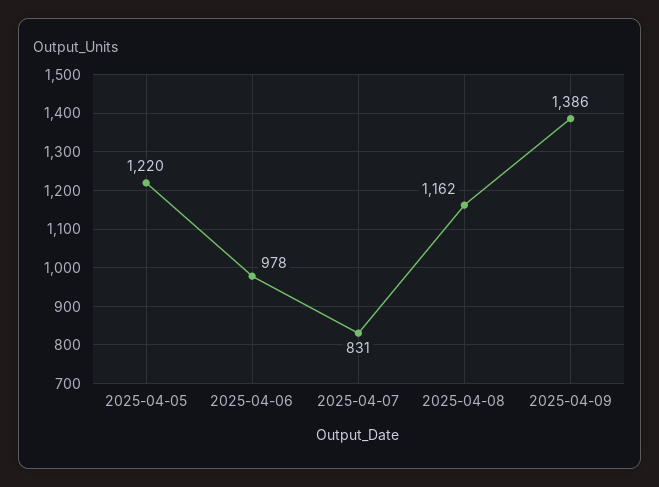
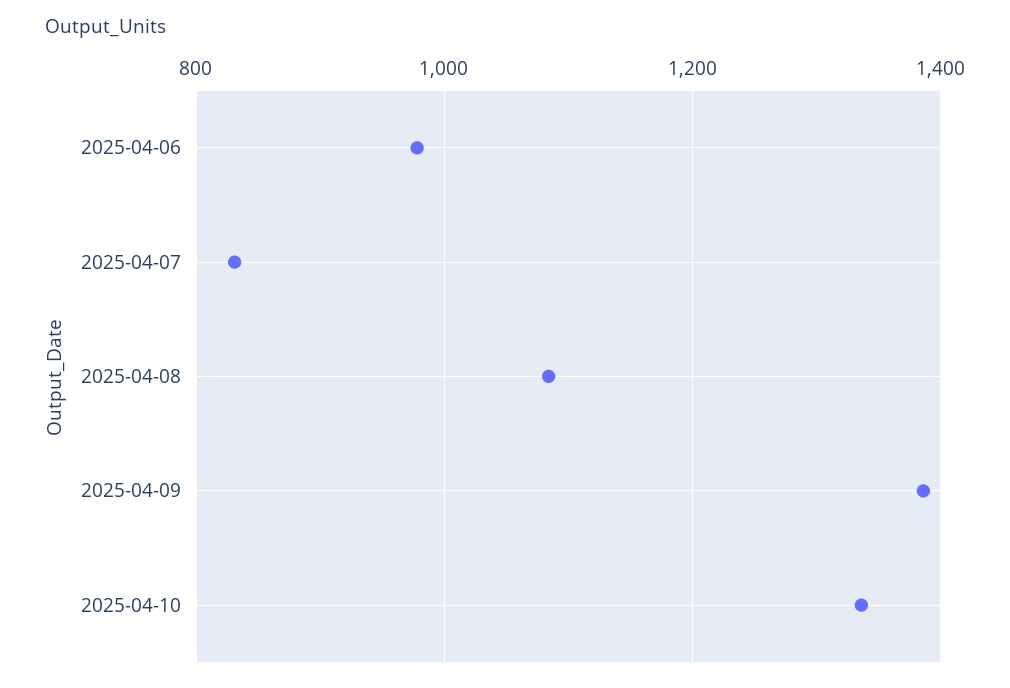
2025-04-05: 1220 -> none
2025-04-08: 1162 -> 1080
2025-04-10: none -> 1340

